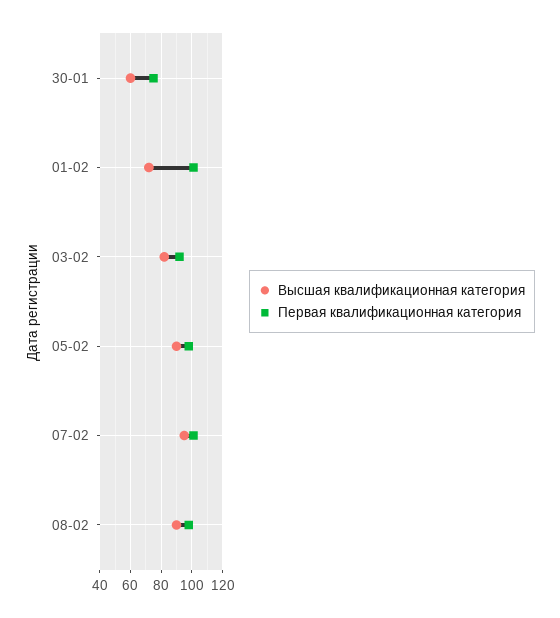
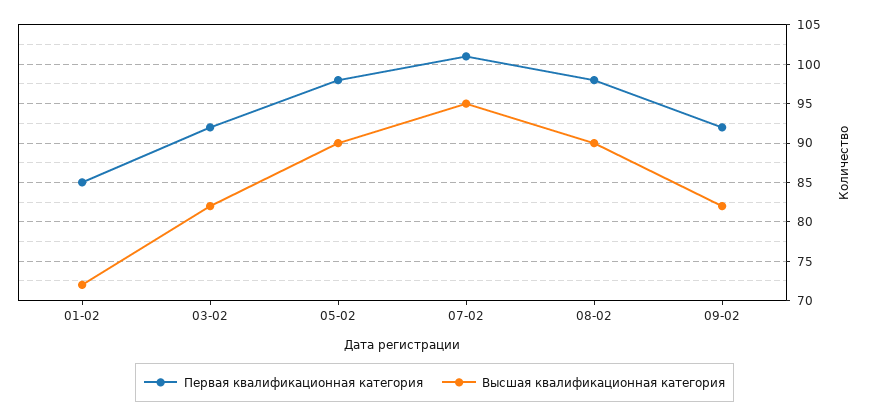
Высшая квалификационная категория, 30-01: 60 -> none
Первая квалификационная категория, 30-01: 75 -> none
Первая квалификационная категория, 01-02: 100 -> 85
Первая квалификационная категория, 09-02: none -> 92
Высшая квалификационная категория, 09-02: none -> 82

